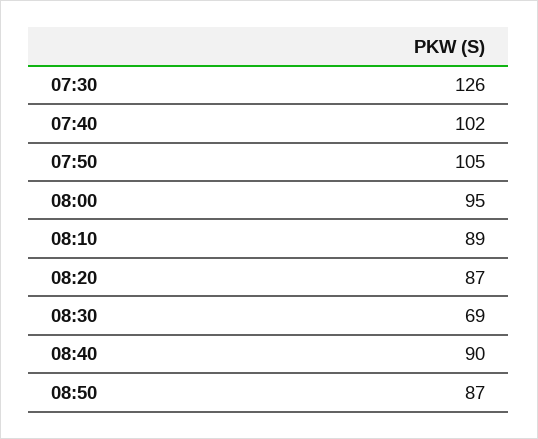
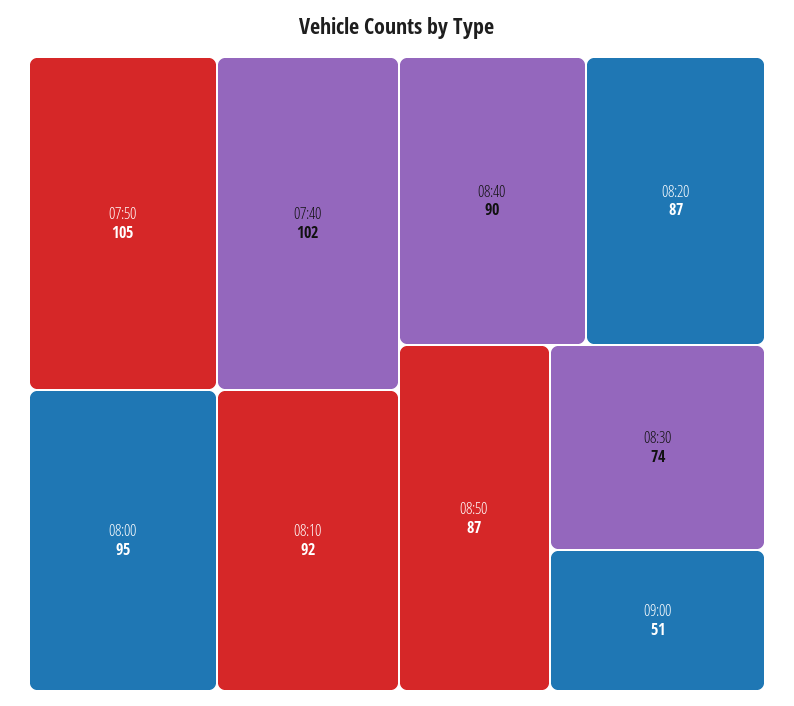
07:30: 126 -> none
08:10: 89 -> 92
08:30: 69 -> 74
09:00: none -> 51

